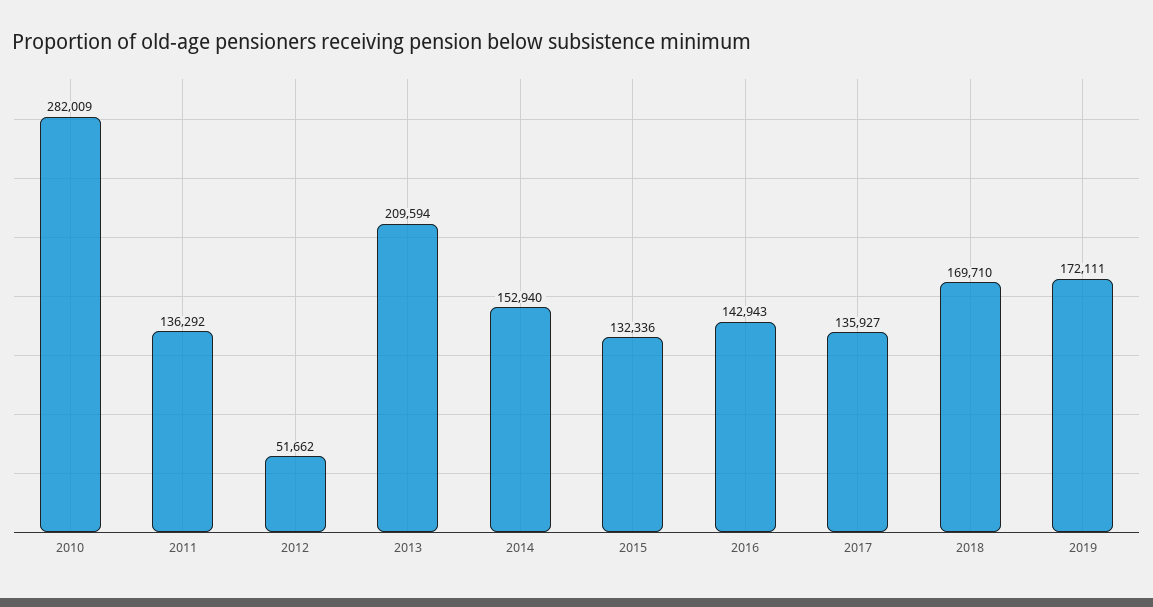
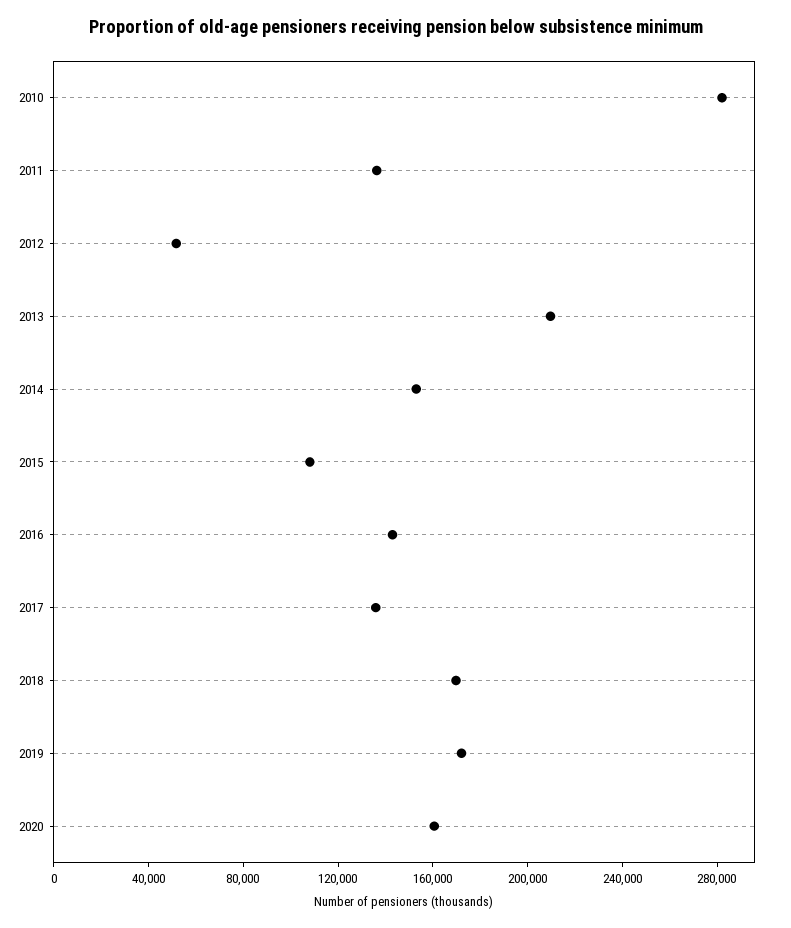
2015: 132336 -> 110000
2020: none -> 160000

